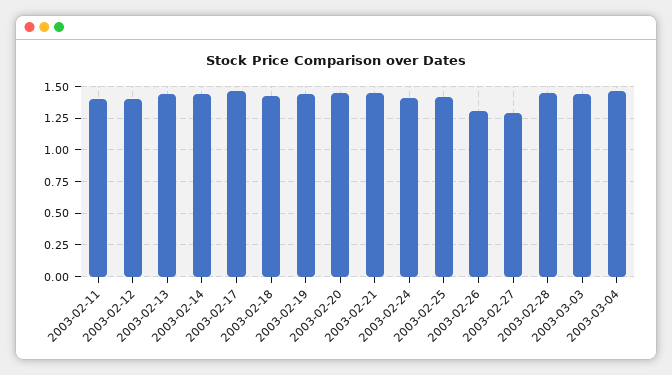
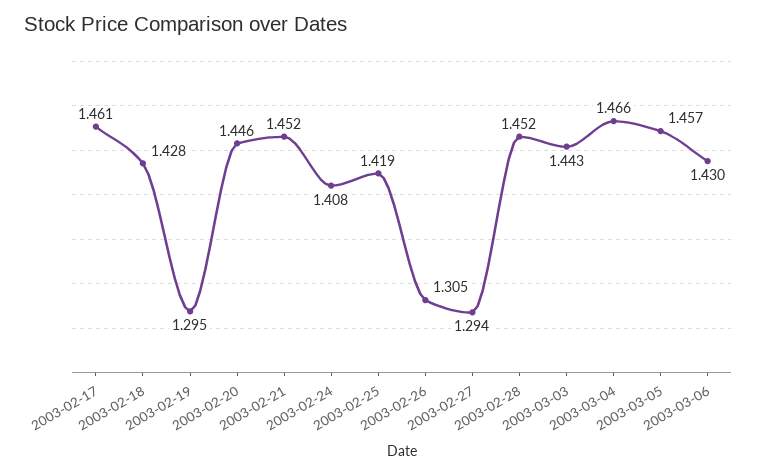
2003-02-11: 1.4 -> none
2003-02-12: 1.4 -> none
2003-02-13: 1.45 -> none
2003-02-14: 1.45 -> none
2003-02-19: 1.45 -> 1.295
2003-03-05: none -> 1.457
2003-03-06: none -> 1.43

